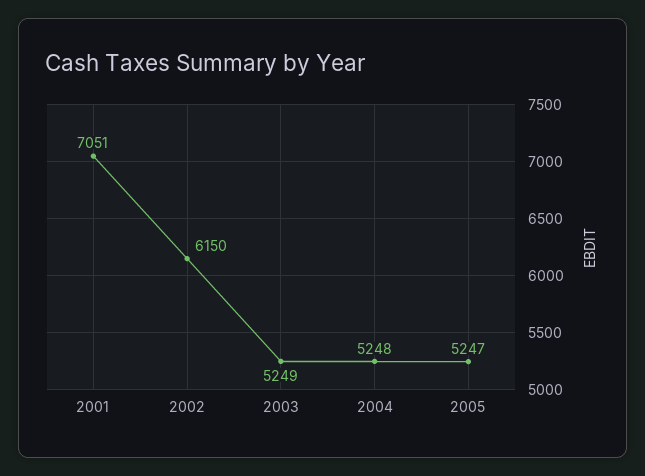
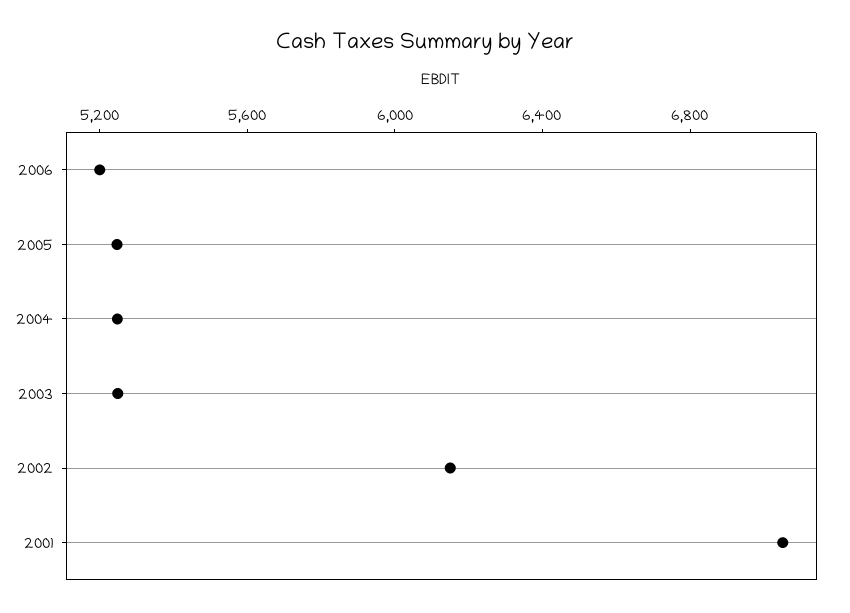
2006: none -> 5200

